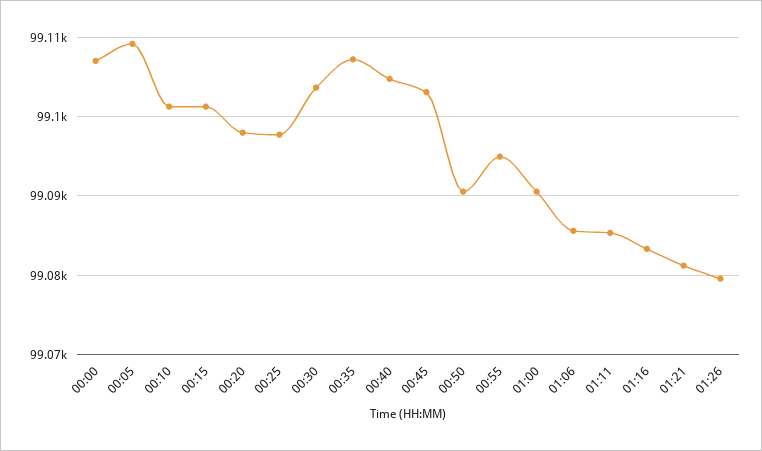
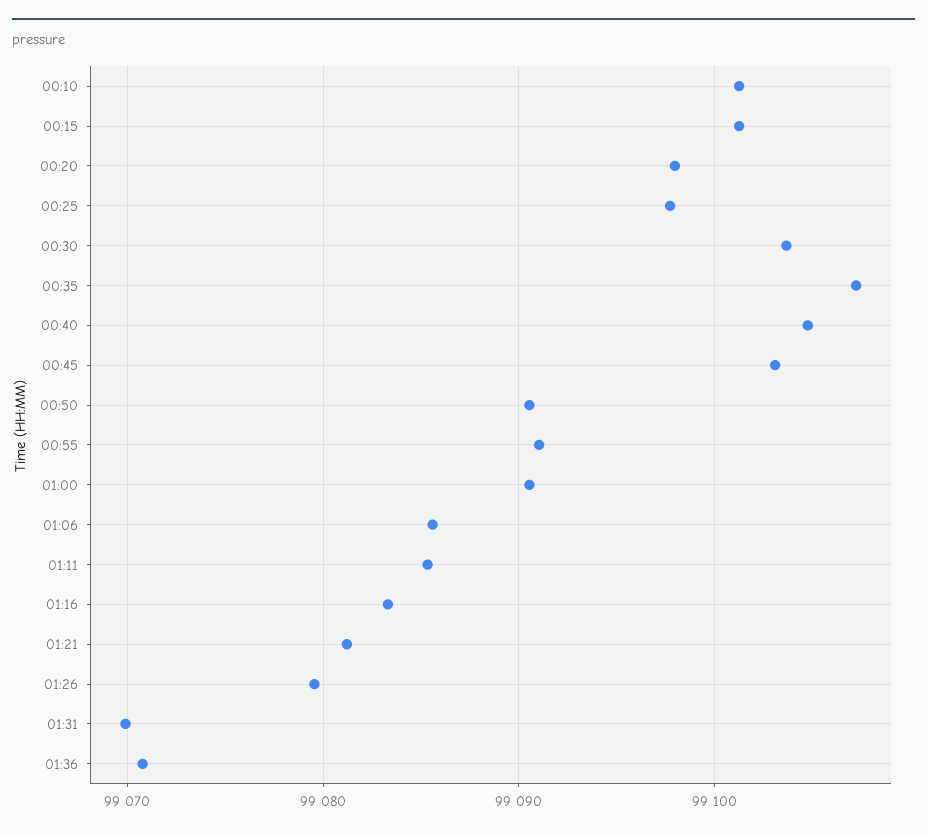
00:00: 99107 -> none
00:05: 99109 -> none
00:55: 99095 -> 99091
01:31: none -> 99070
01:36: none -> 99071

